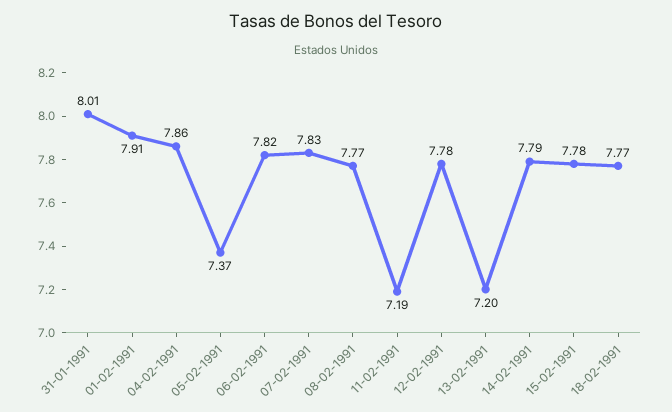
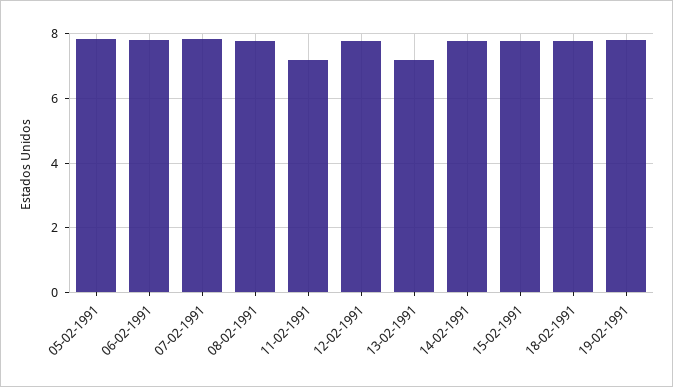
31-01-1991: 8.01 -> none
01-02-1991: 7.91 -> none
04-02-1991: 7.86 -> none
05-02-1991: 7.37 -> 7.8
19-02-1991: none -> 7.8

